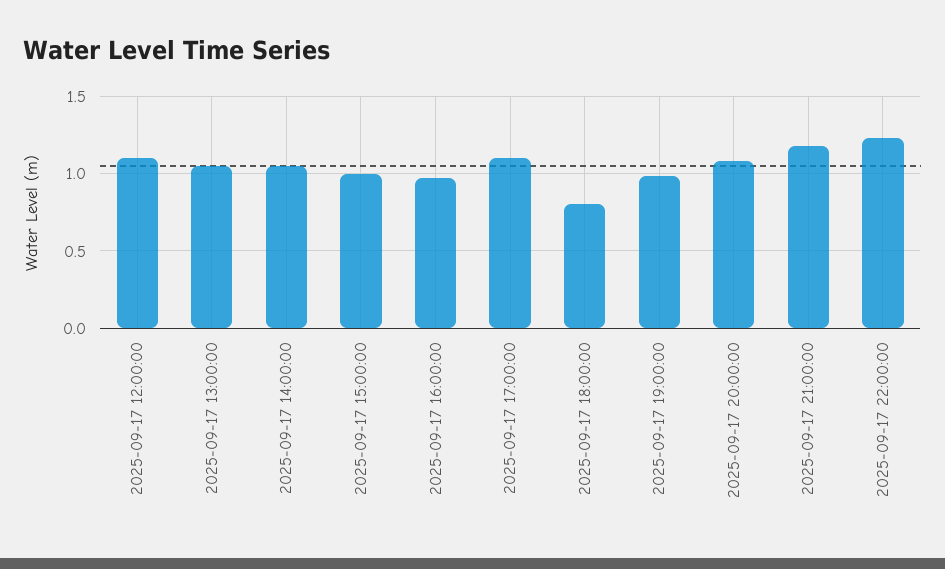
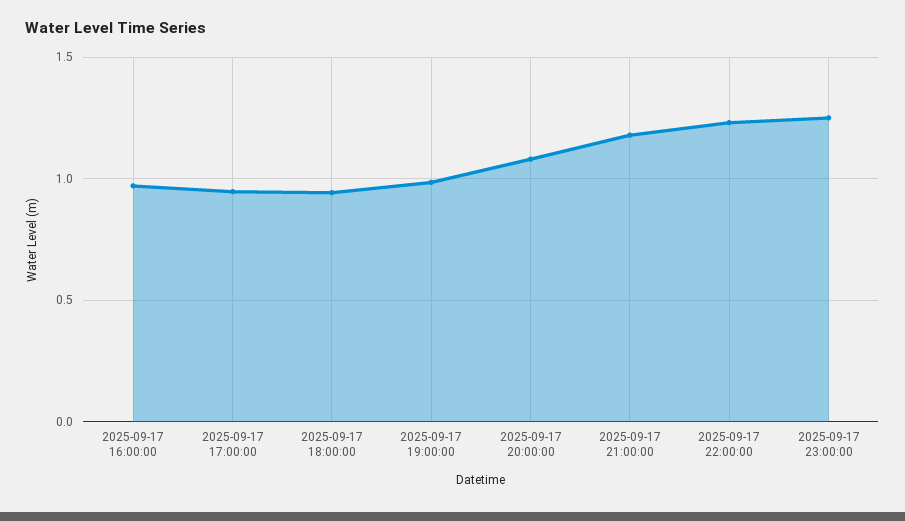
2025-09-17 12:00:00: 1.1 -> none
2025-09-17 13:00:00: 1.05 -> none
2025-09-17 14:00:00: 1.05 -> none
2025-09-17 15:00:00: 1 -> none
2025-09-17 17:00:00: 1.1 -> 0.95
2025-09-17 18:00:00: 0.8 -> 0.95
2025-09-17 23:00:00: none -> 1.25

